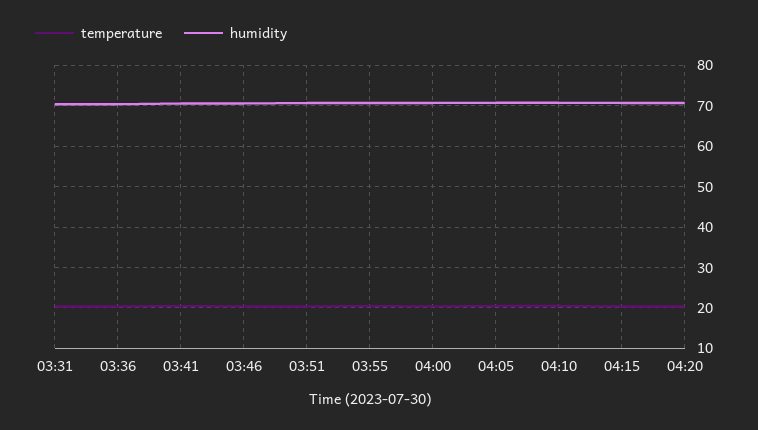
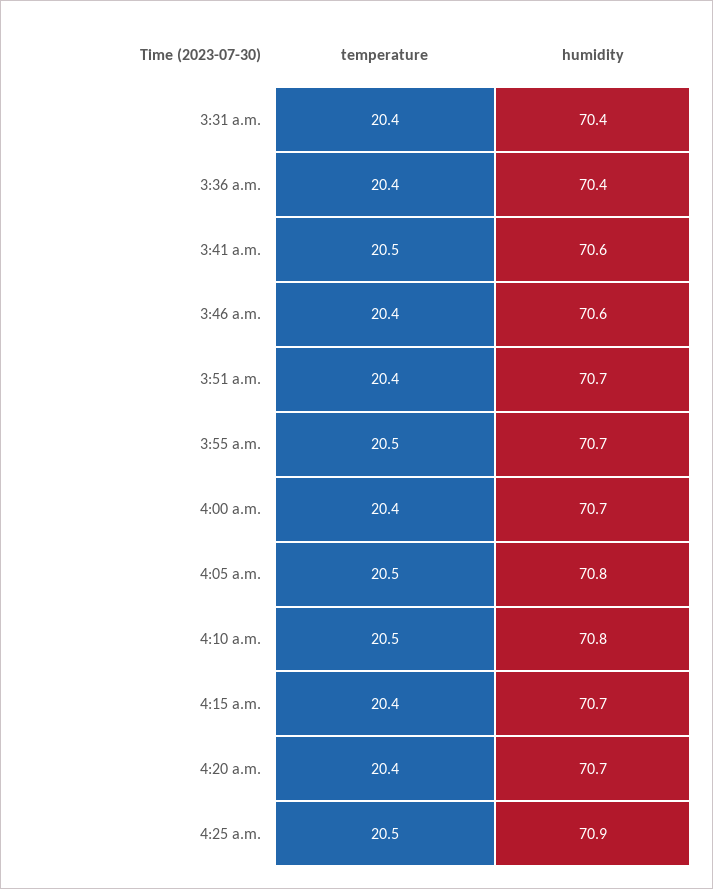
temperature, 4:25 a.m.: none -> 20.5
humidity, 4:25 a.m.: none -> 70.9

